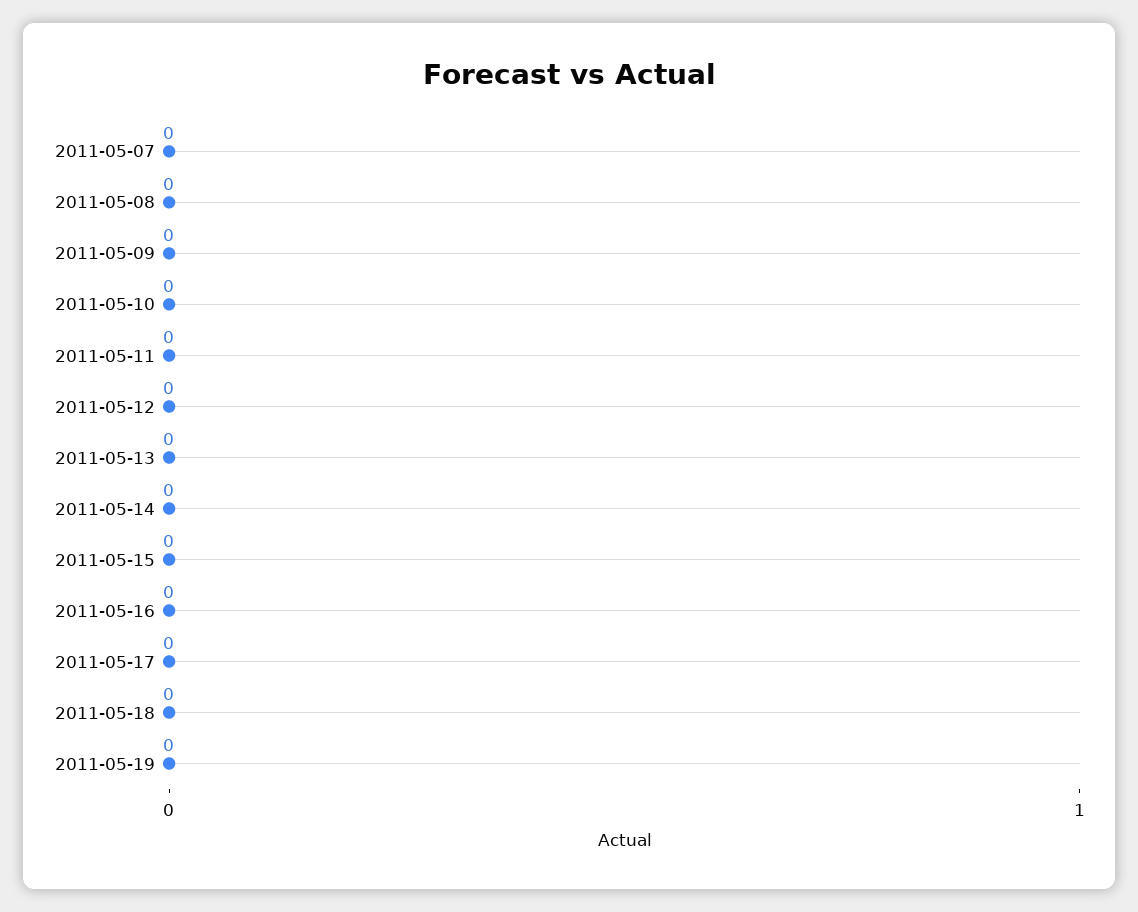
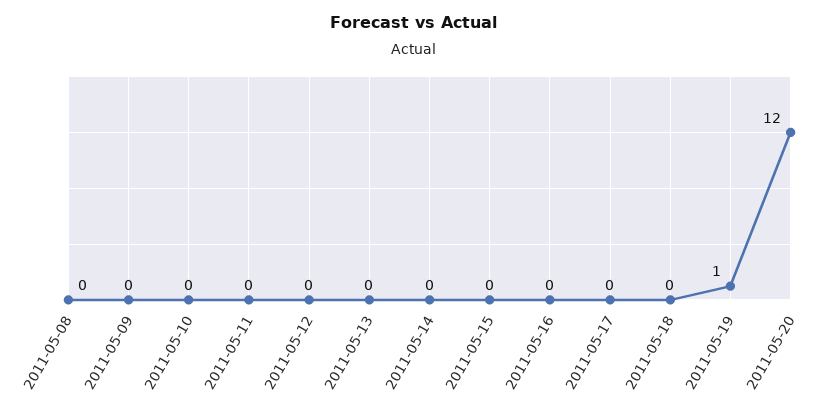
2011-05-07: 0 -> none
2011-05-19: 0 -> 1
2011-05-20: none -> 12

